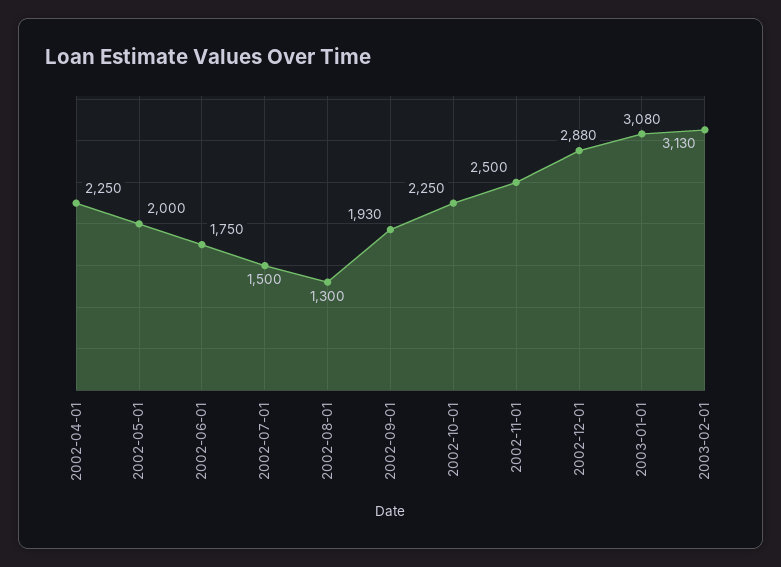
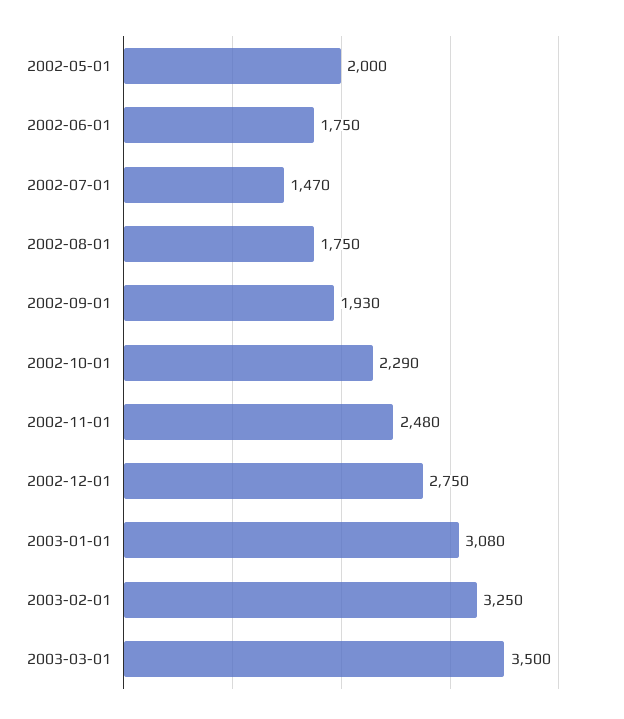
2002-04-01: 2250 -> none
2002-07-01: 1500 -> 1470
2002-08-01: 1300 -> 1750
2002-10-01: 2250 -> 2290
2002-11-01: 2500 -> 2480
2002-12-01: 2880 -> 2750
2003-02-01: 3130 -> 3250
2003-03-01: none -> 3500

